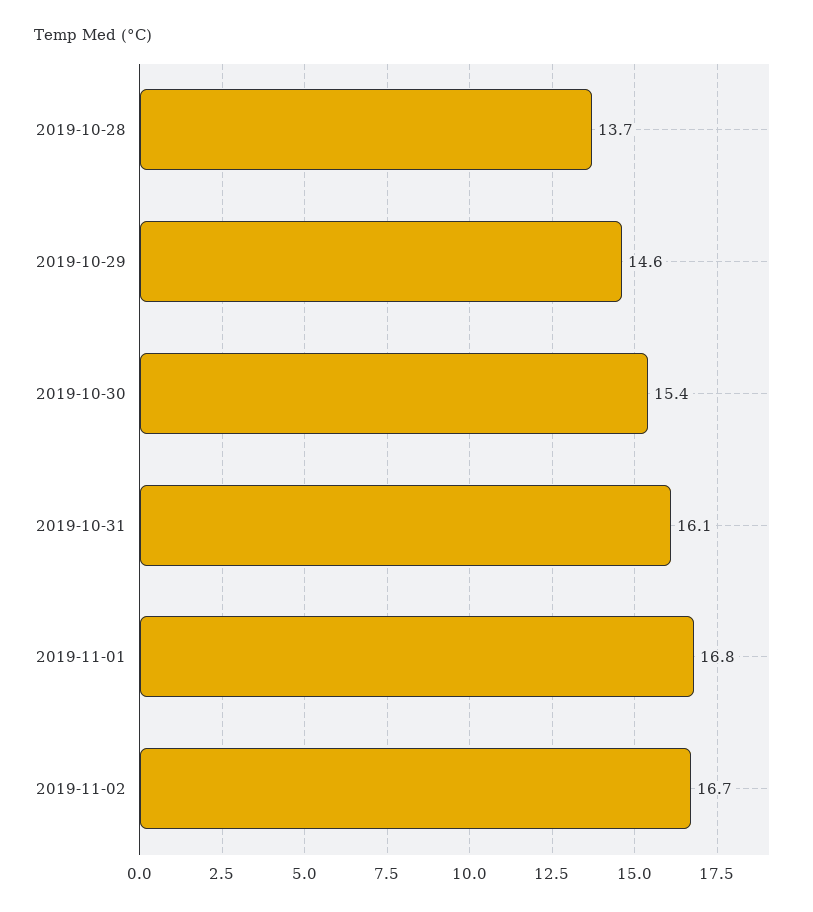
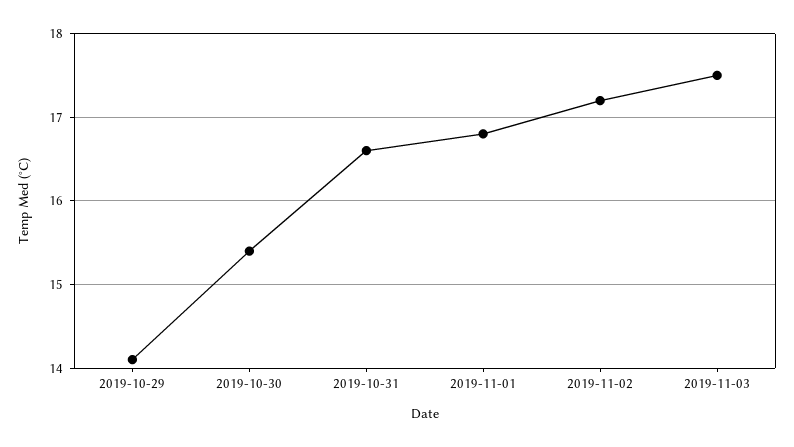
2019-10-28: 13.7 -> none
2019-10-29: 14.6 -> 14.1
2019-10-31: 16.1 -> 16.6
2019-11-02: 16.7 -> 17.2
2019-11-03: none -> 17.5

